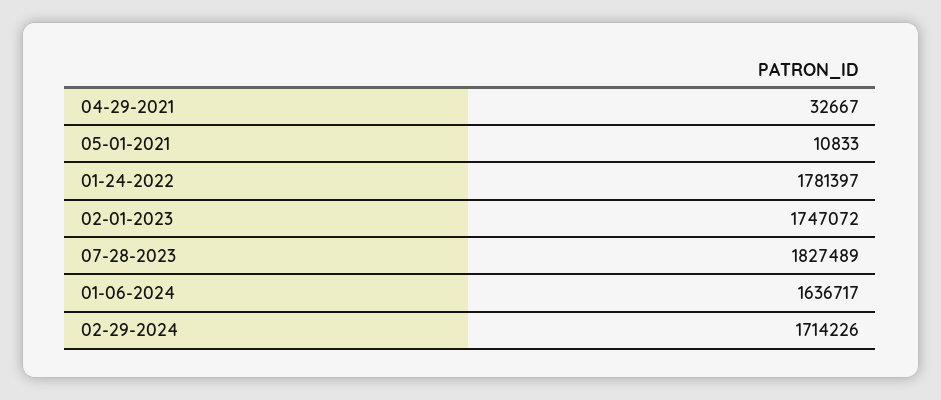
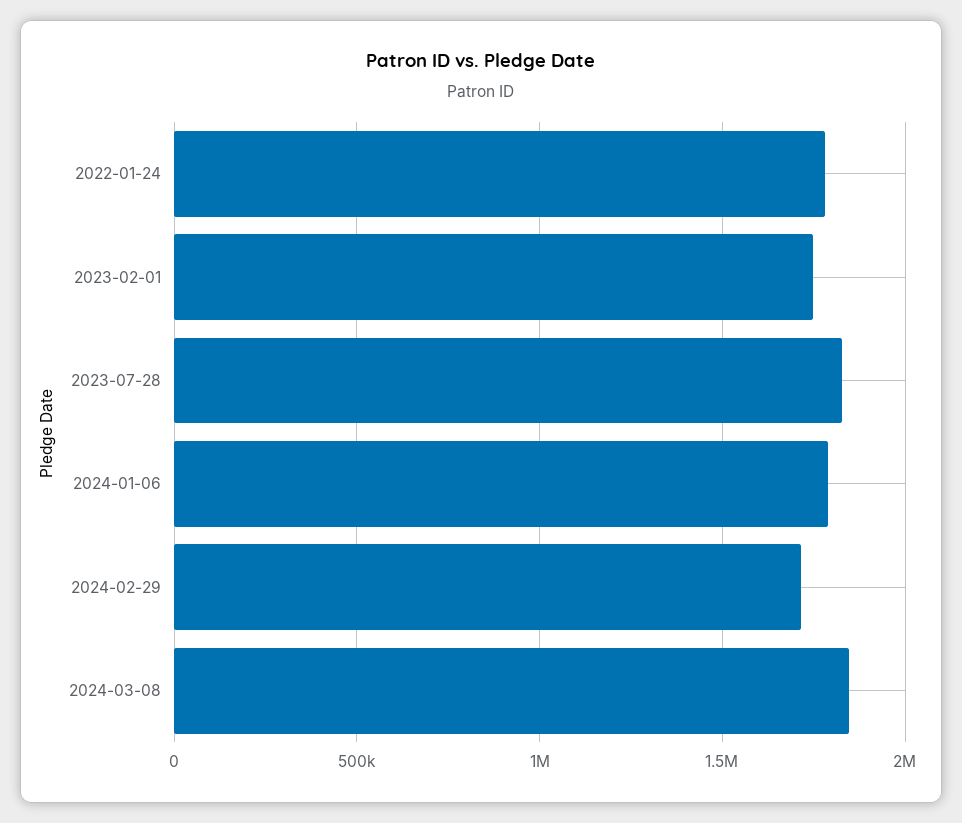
04-29-2021: 32667 -> none
05-01-2021: 10833 -> none
01-06-2024: 1636717 -> 1800000
2024-03-08: none -> 1850000

